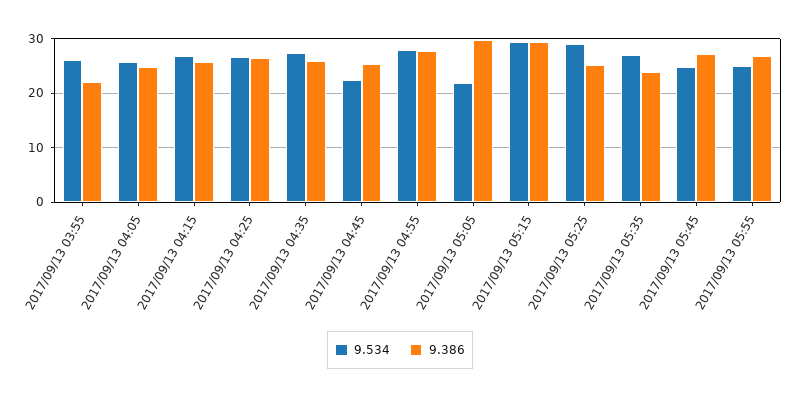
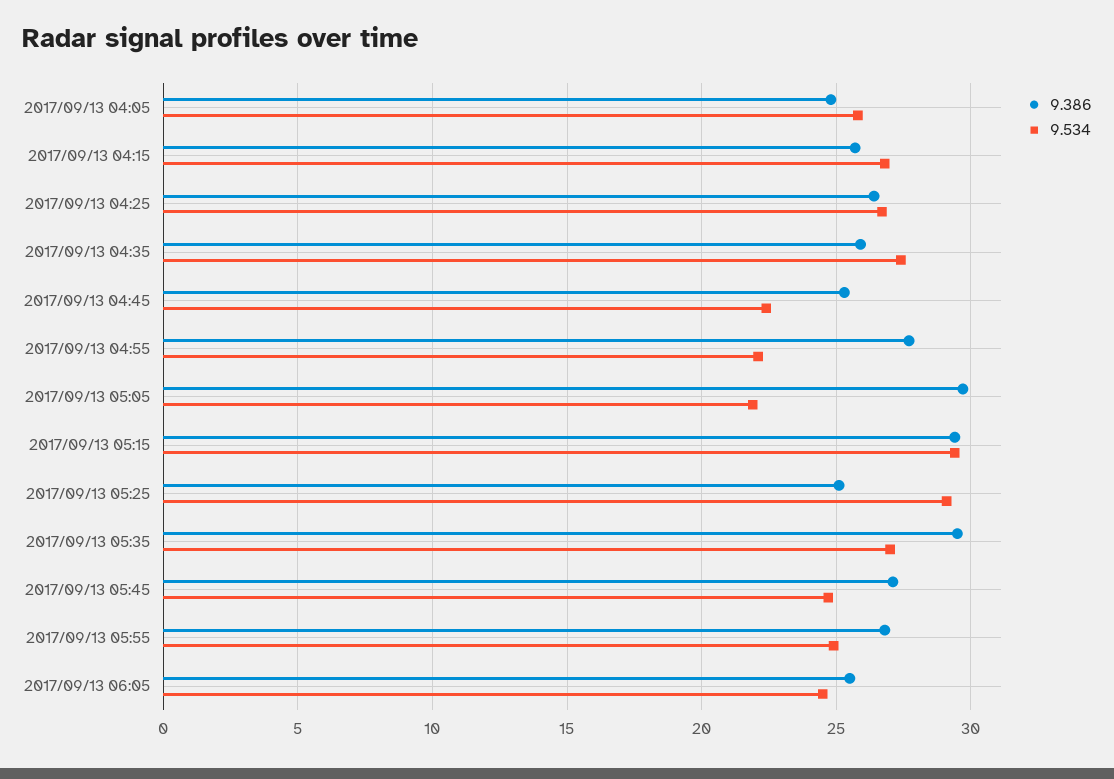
9.534, 2017/09/13 03:55: 26 -> none
9.386, 2017/09/13 03:55: 22 -> none
9.534, 2017/09/13 04:55: 28 -> 22
9.386, 2017/09/13 05:35: 24 -> 29.5
9.386, 2017/09/13 06:05: none -> 25.5
9.534, 2017/09/13 06:05: none -> 24.5

